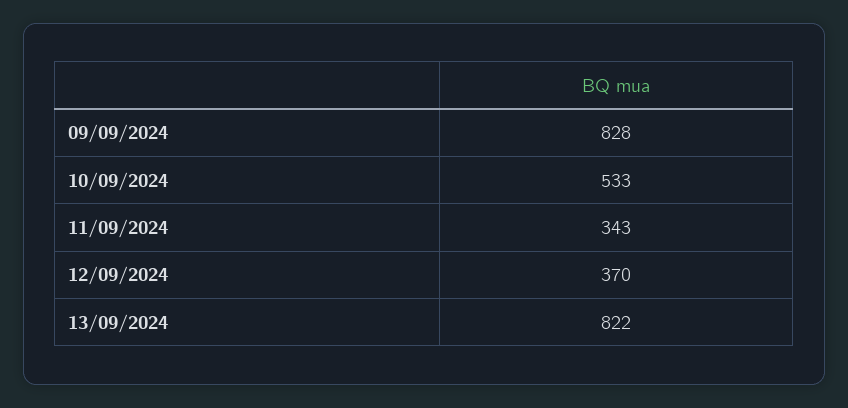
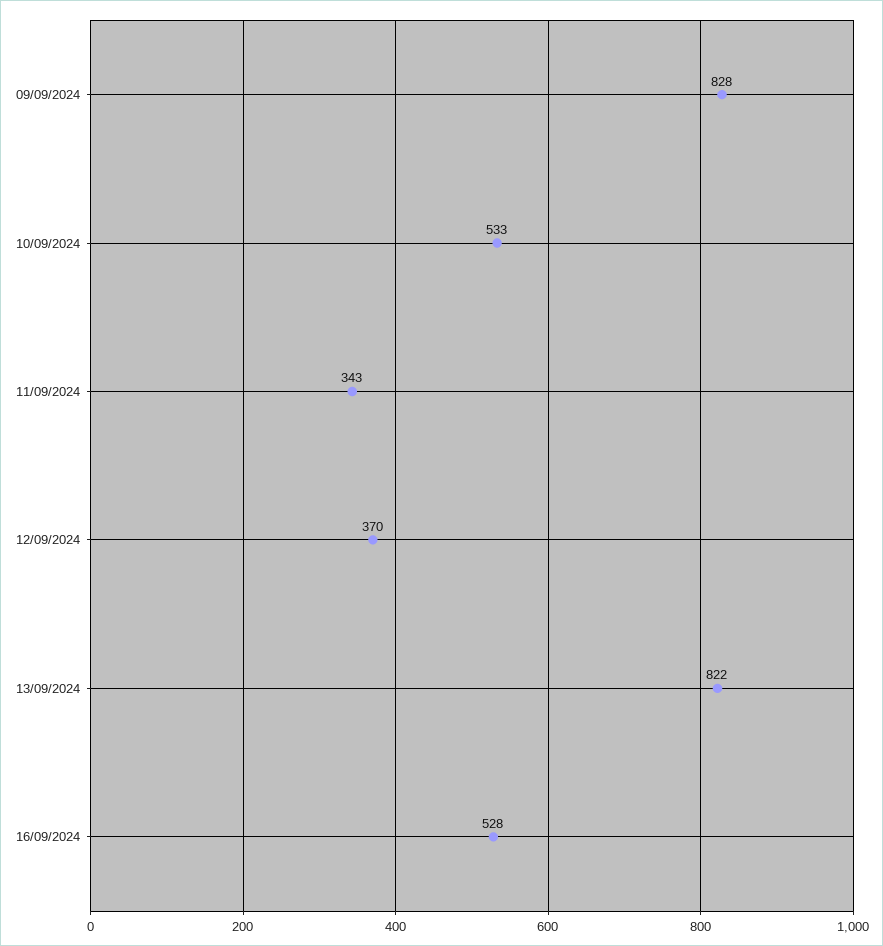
16/09/2024: none -> 528

